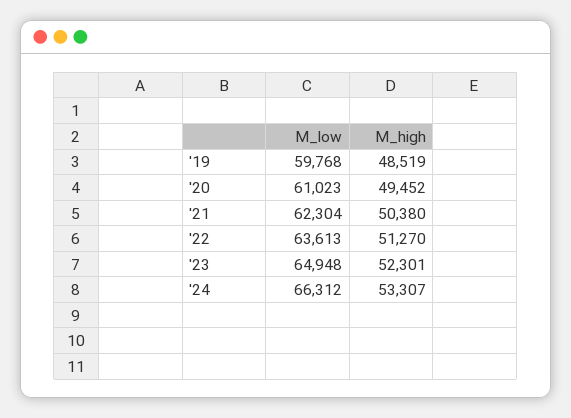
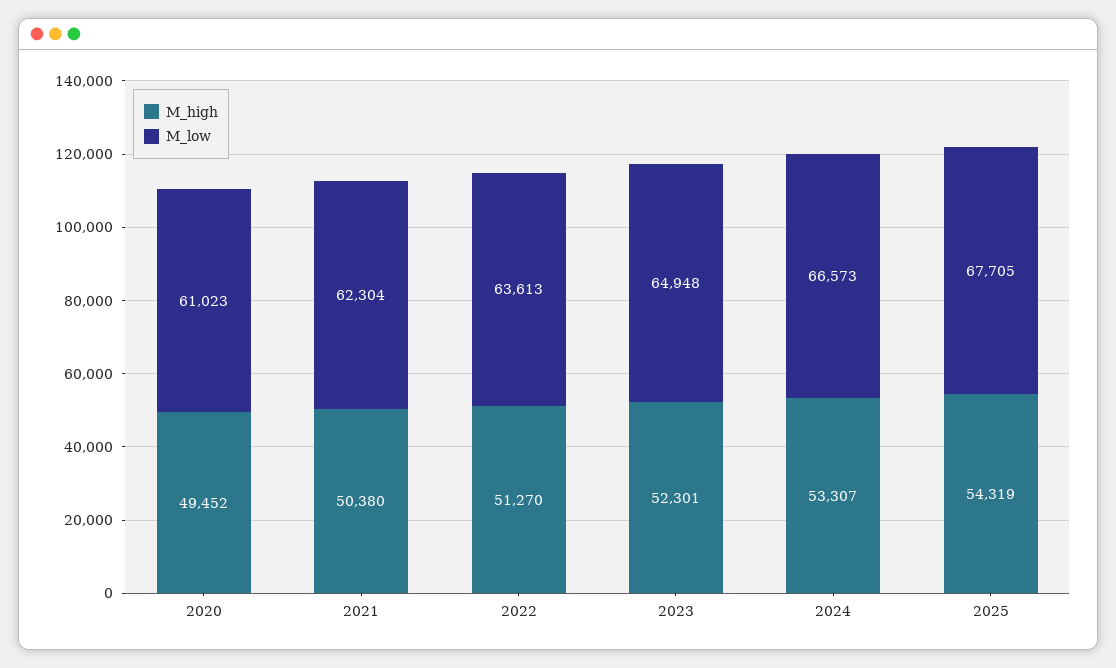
M_low, '19: 59768 -> none
M_high, '19: 48519 -> none
M_low, '24: 66312 -> 66573
M_high, 2025: none -> 54319
M_low, 2025: none -> 67705

